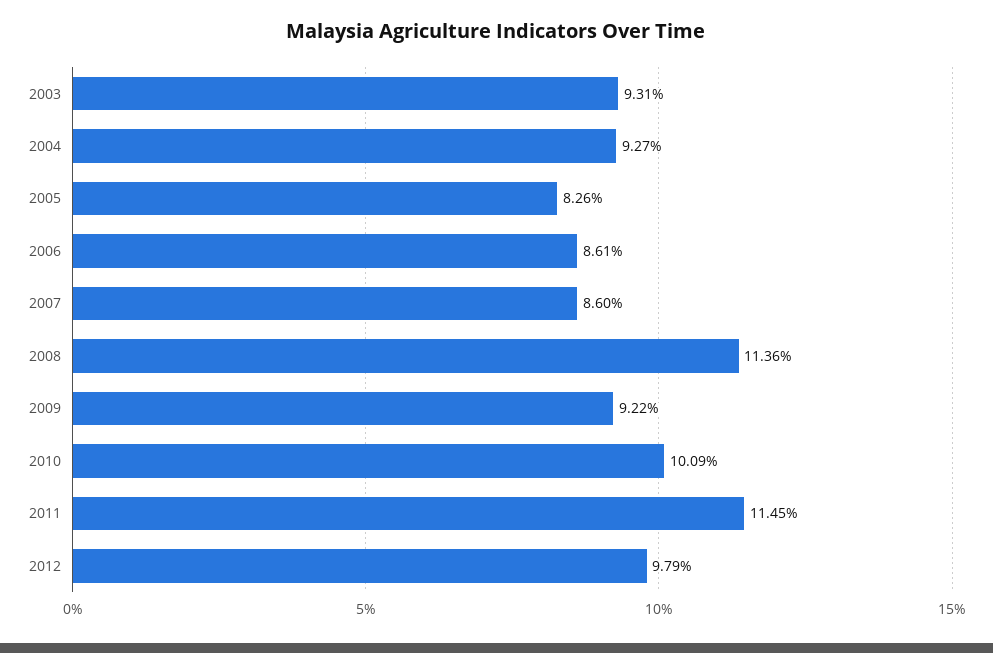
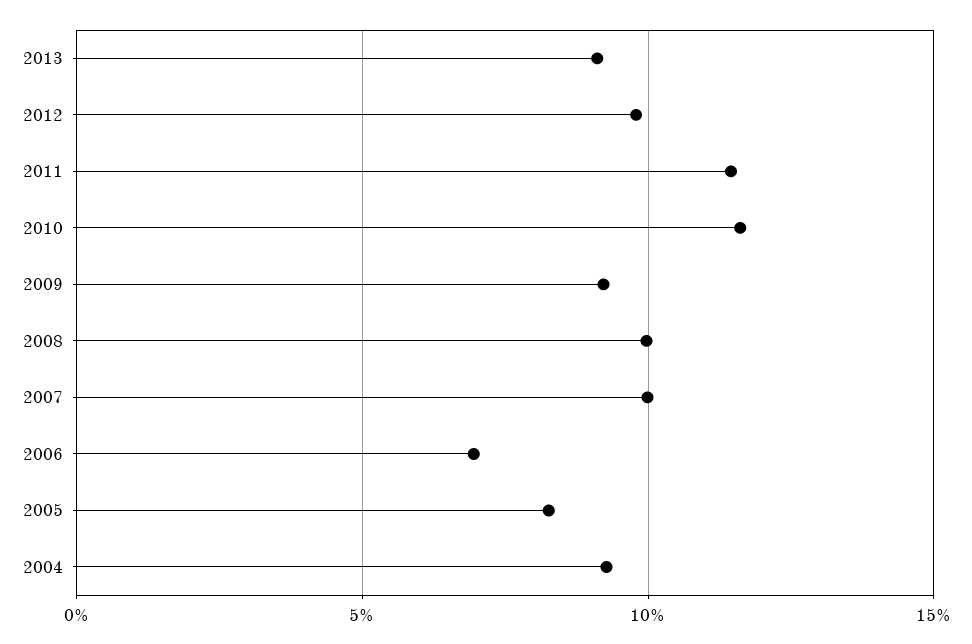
2003: 9.31 -> none
2006: 8.61 -> 7
2007: 8.6 -> 10
2008: 11.36 -> 10
2010: 10.09 -> 11.5
2013: none -> 9

